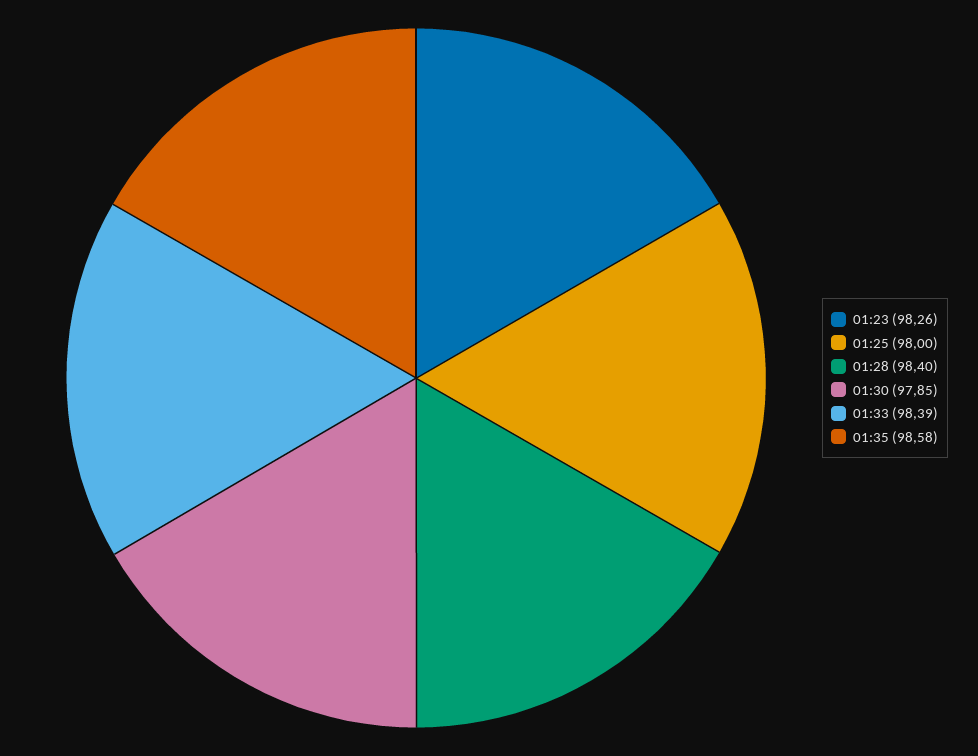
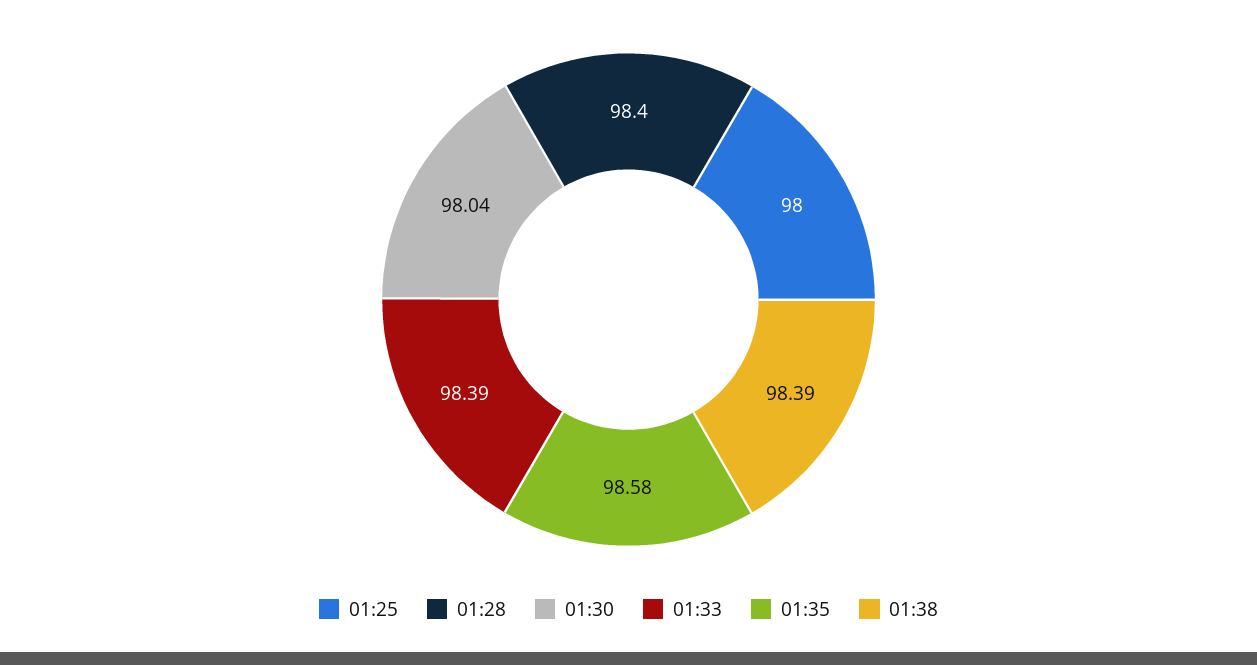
01:23: 98.26 -> none
01:30: 97.85 -> 98.04
01:38: none -> 98.39

